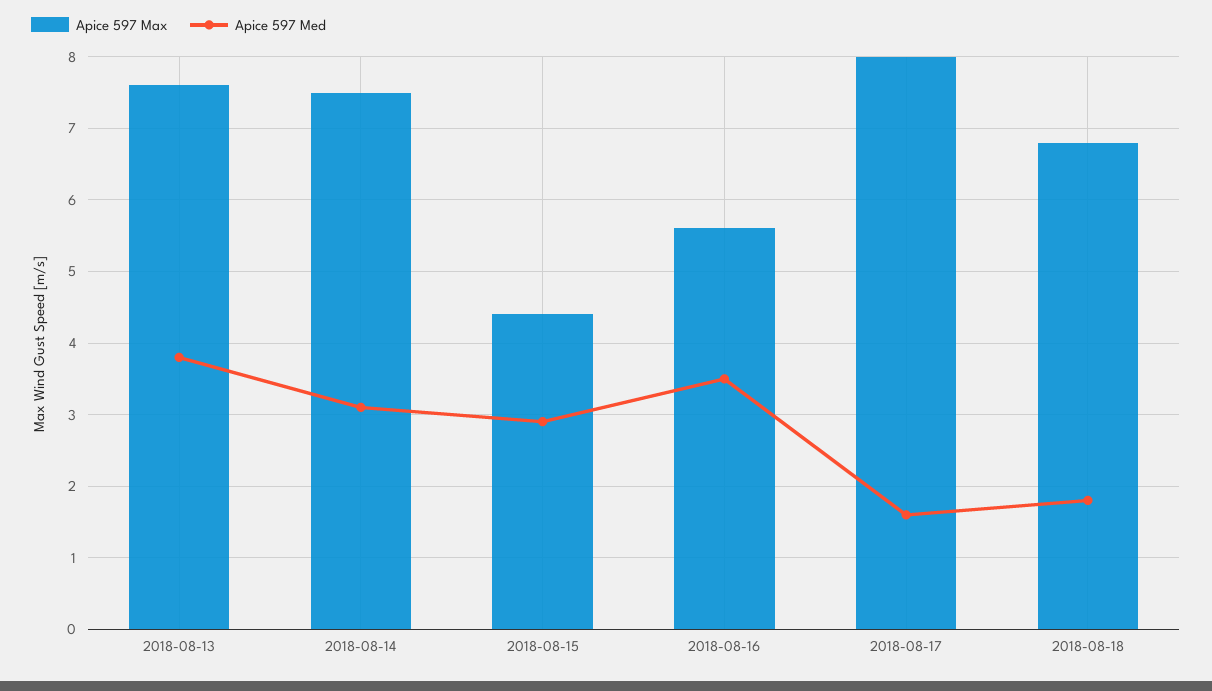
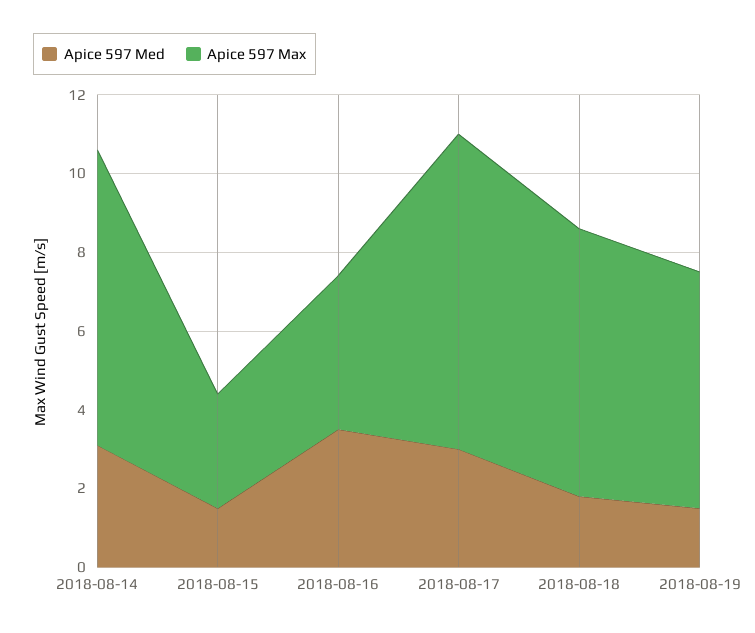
Apice 597 Max, 2018-08-13: 7.6 -> none
Apice 597 Med, 2018-08-13: 3.8 -> none
Apice 597 Max, 2018-08-15: 4.4 -> 3
Apice 597 Med, 2018-08-15: 2.9 -> 1.5
Apice 597 Max, 2018-08-16: 5.6 -> 4
Apice 597 Med, 2018-08-17: 1.6 -> 3
Apice 597 Med, 2018-08-19: none -> 1.5
Apice 597 Max, 2018-08-19: none -> 6

